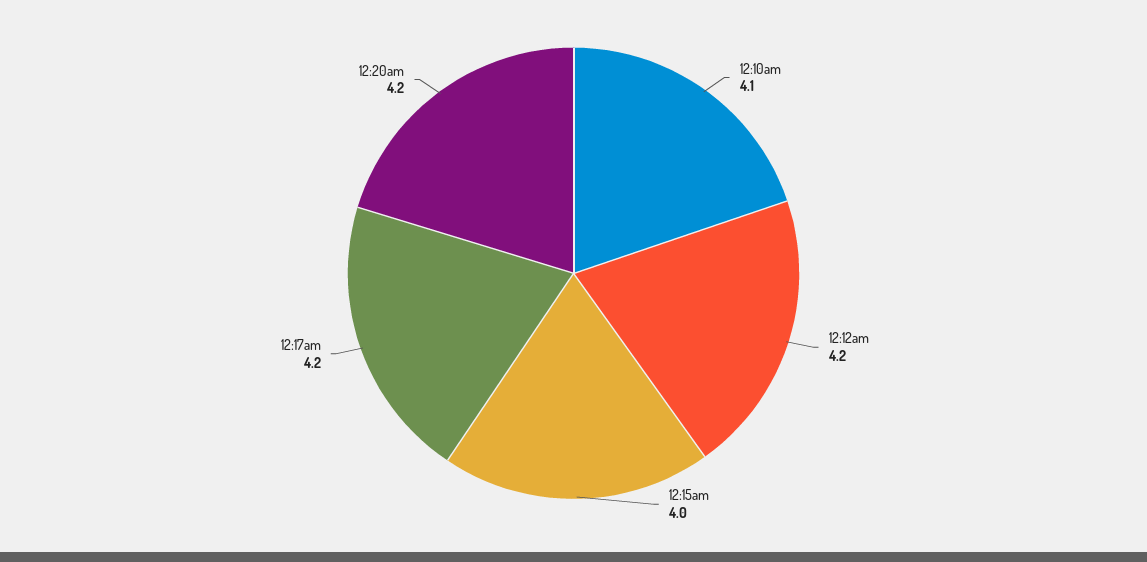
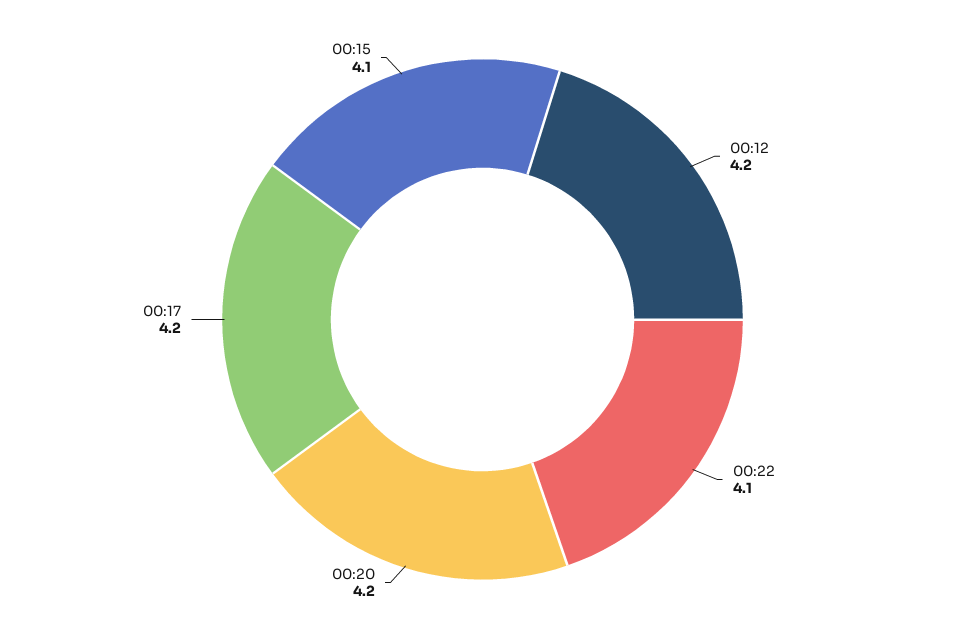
12:10am: 4.1 -> none
12:15am: 4 -> 4.1
00:22: none -> 4.1

